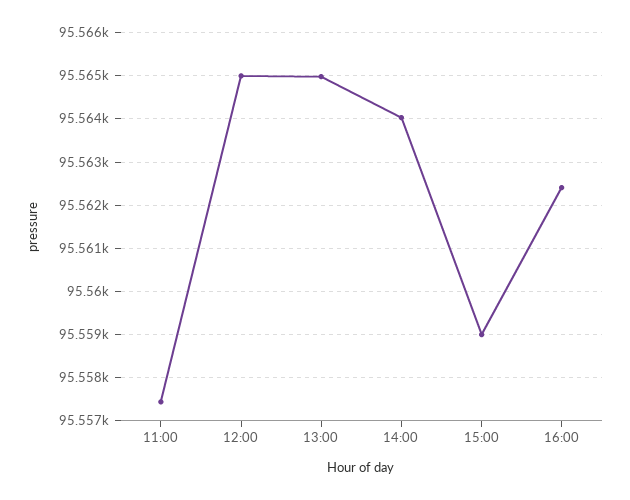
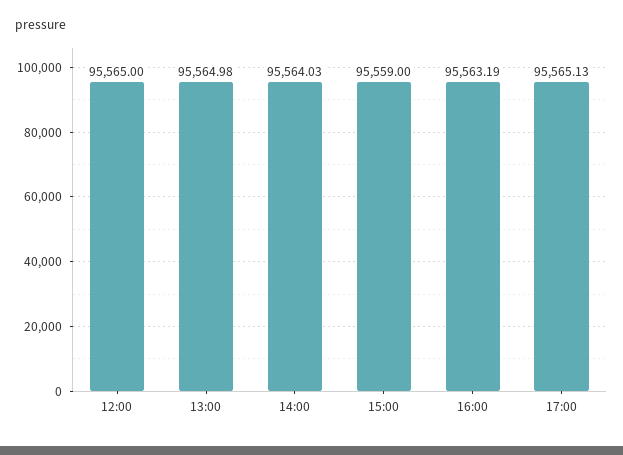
11:00: 95557.4 -> none
16:00: 95562.4 -> 95563.19
17:00: none -> 95565.13

